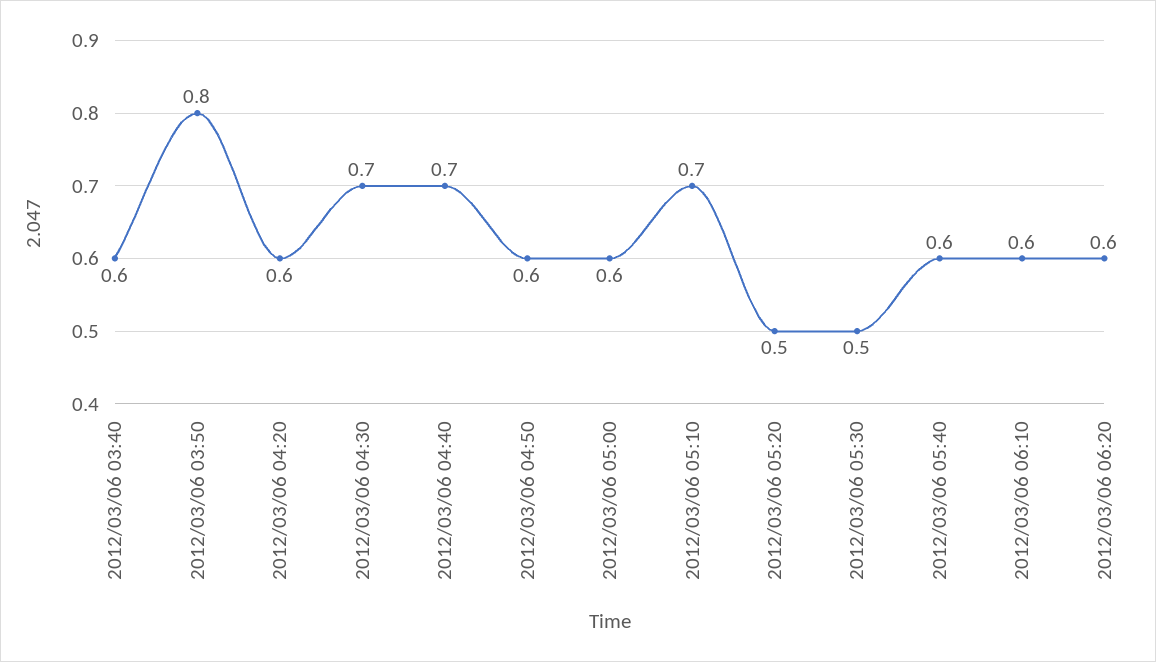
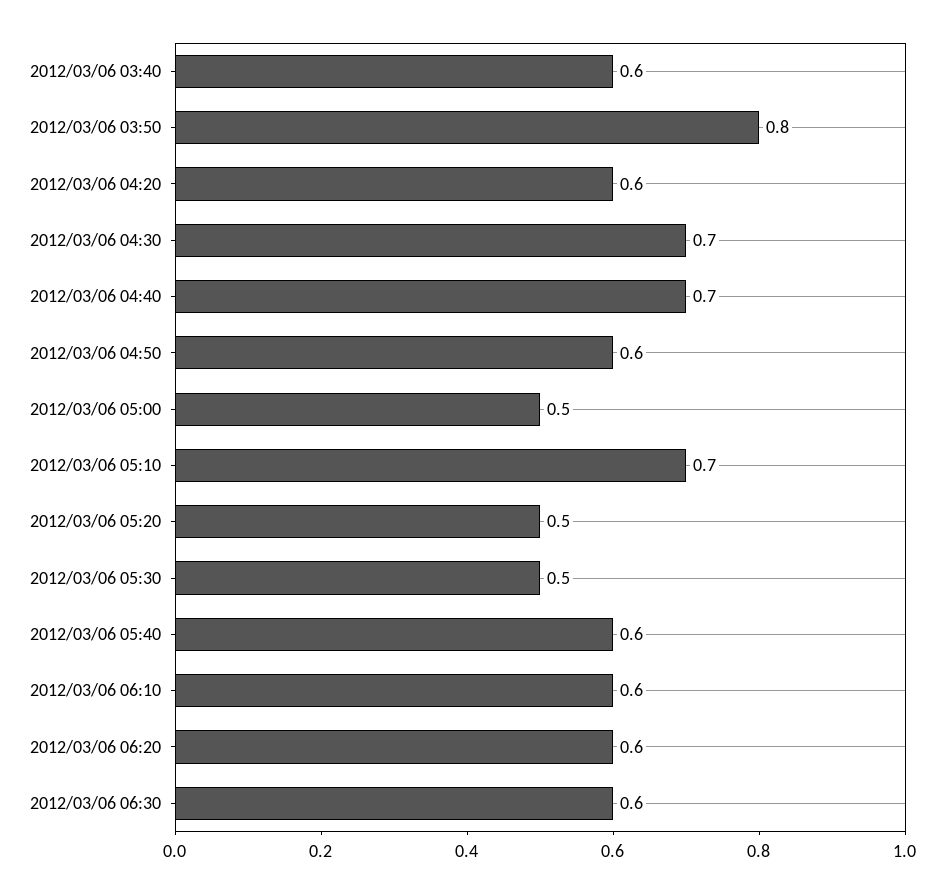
2012/03/06 05:00: 0.6 -> 0.5
2012/03/06 06:30: none -> 0.6

